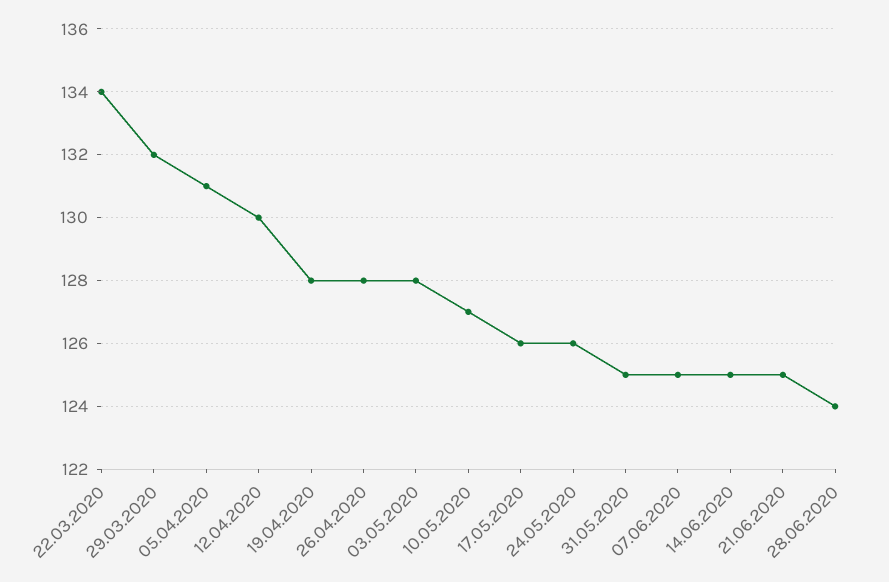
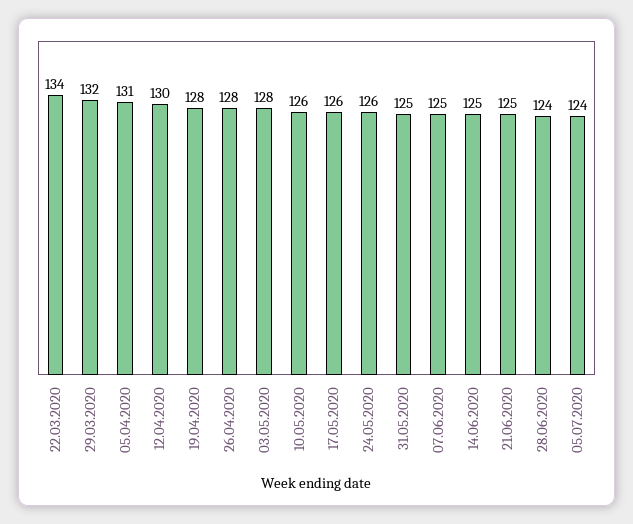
10.05.2020: 127 -> 126
05.07.2020: none -> 124

